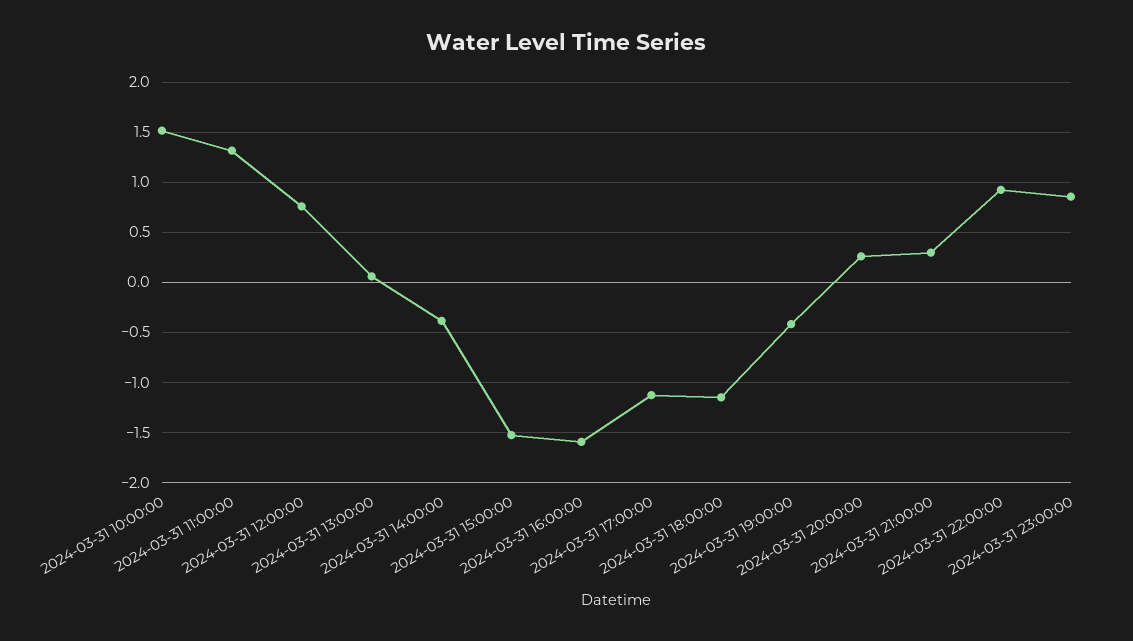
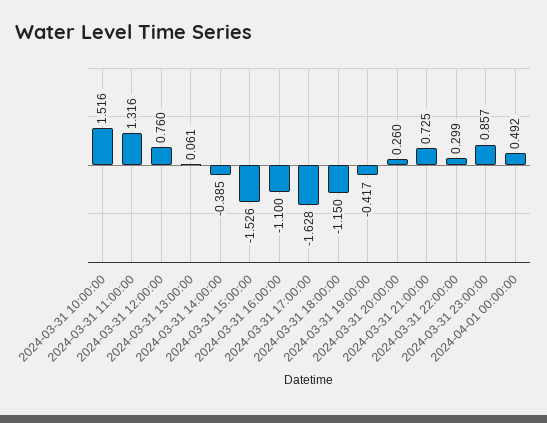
2024-03-31 16:00:00: -1.6 -> -1.1
2024-03-31 17:00:00: -1.1 -> -1.628
2024-03-31 21:00:00: 0.3 -> 0.725
2024-03-31 22:00:00: 0.9 -> 0.299
2024-04-01 00:00:00: none -> 0.492

